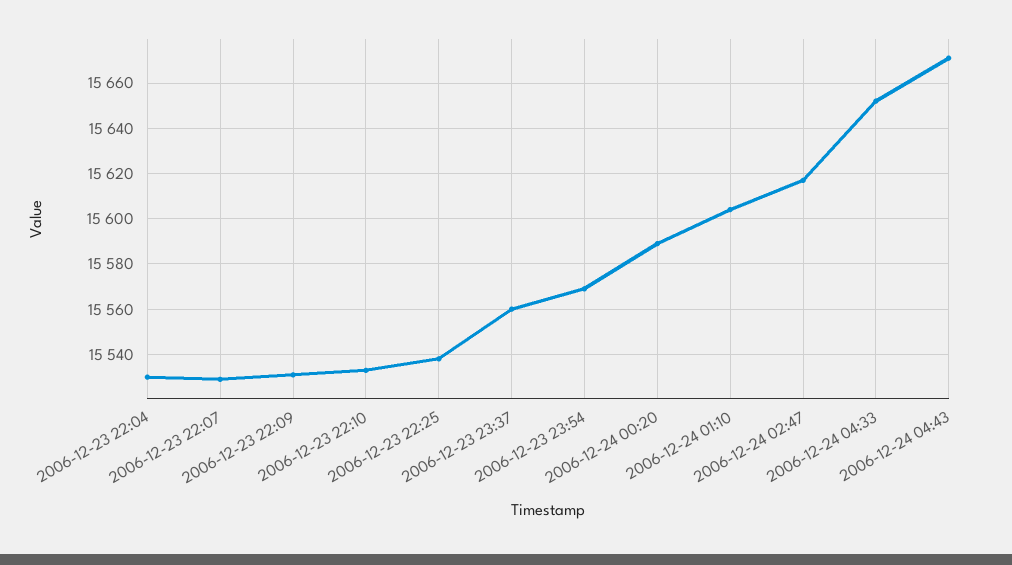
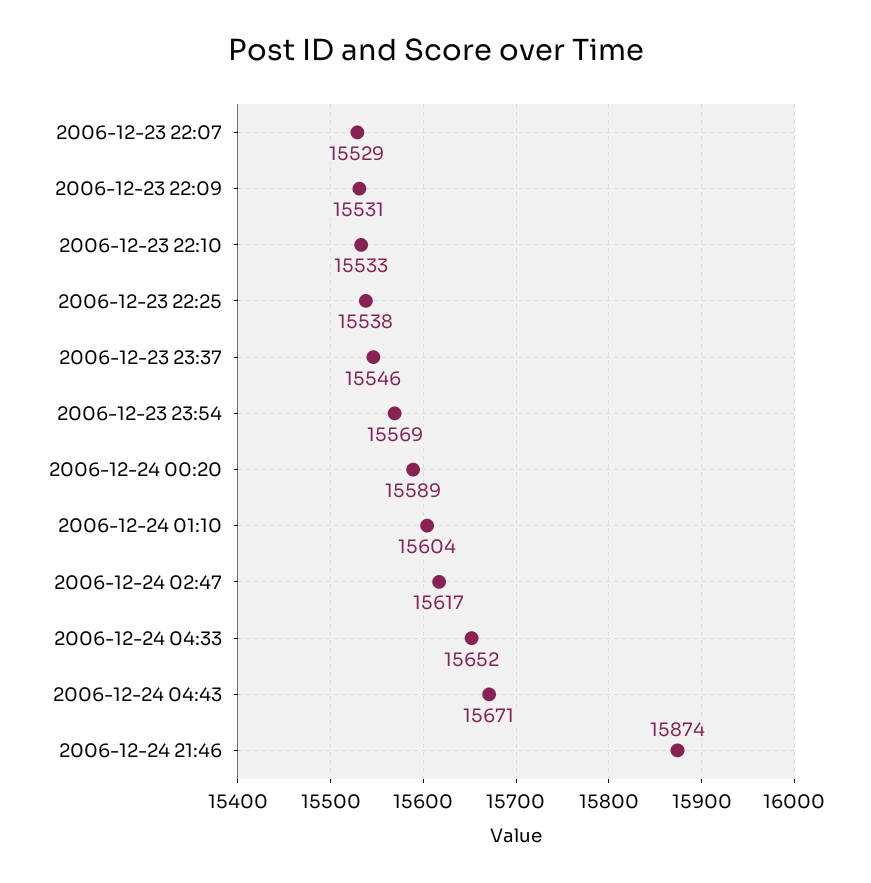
2006-12-23 22:04: 15530 -> none
2006-12-23 23:37: 15560 -> 15546
2006-12-24 21:46: none -> 15874

